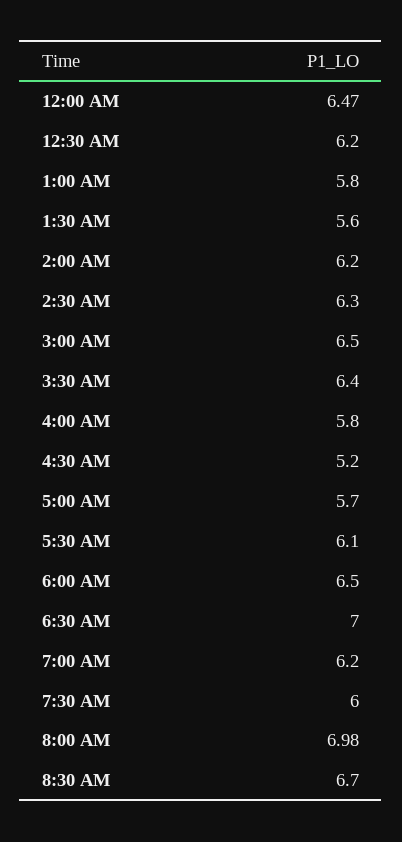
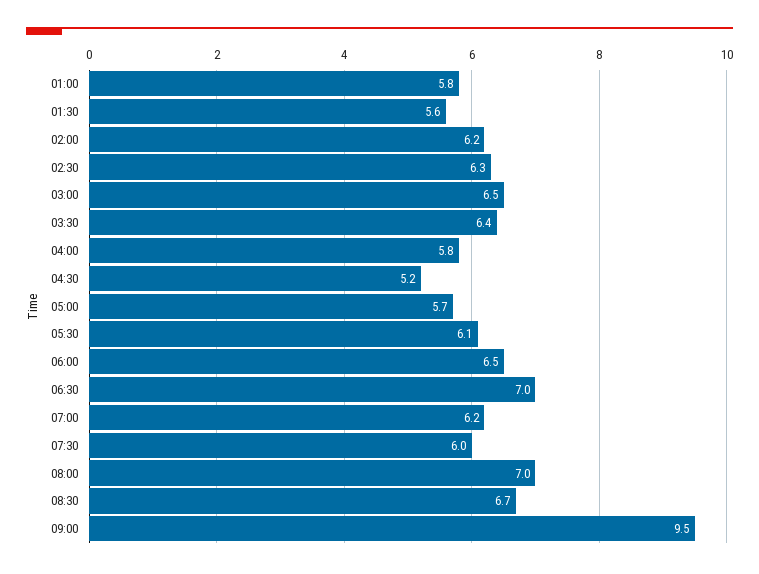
12:00 AM: 6.47 -> none
12:30 AM: 6.2 -> none
8:00 AM: 6.98 -> 7
09:00: none -> 9.5

